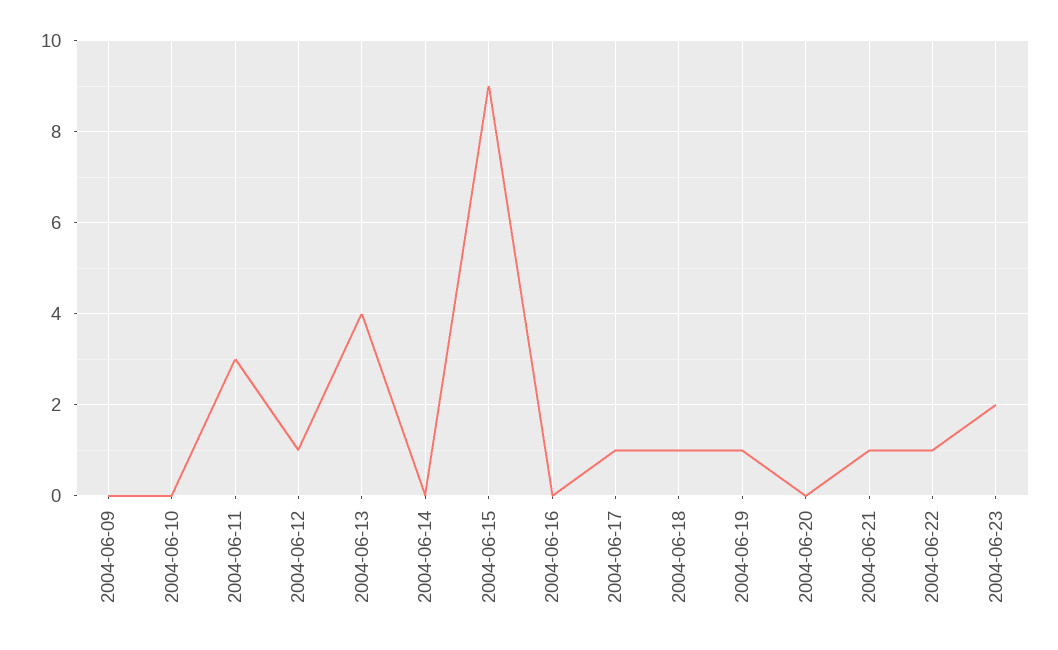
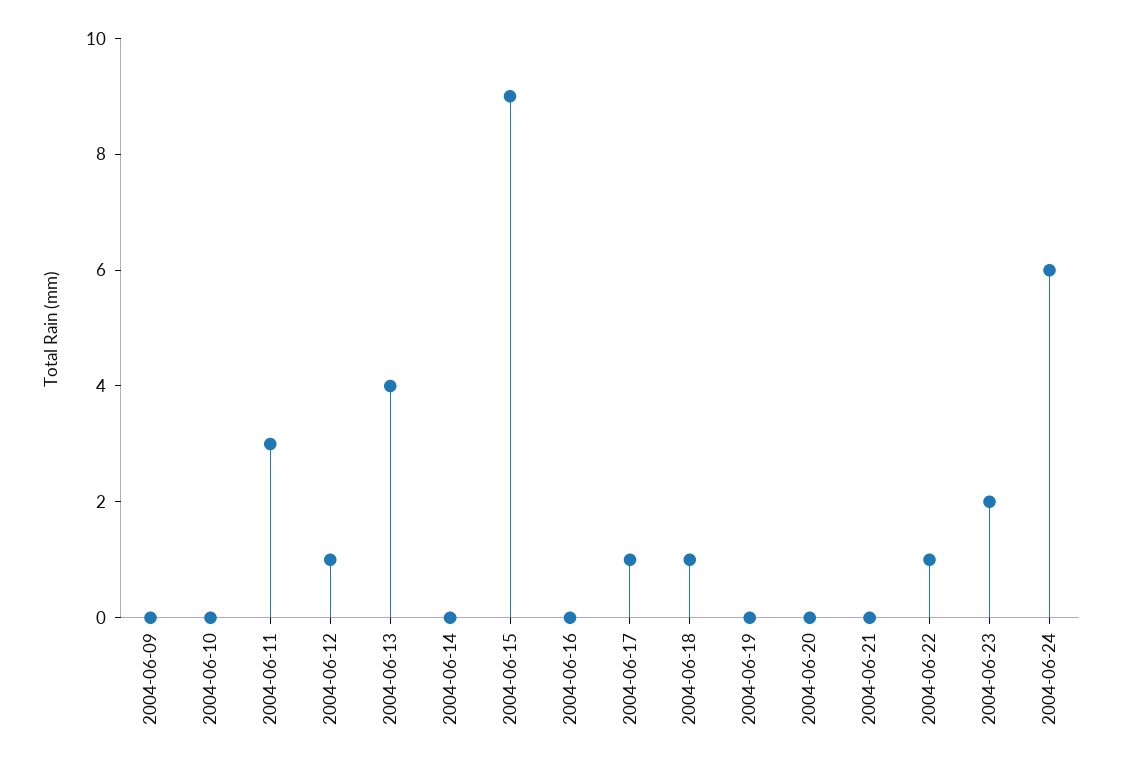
2004-06-19: 1 -> 0
2004-06-21: 1 -> 0
2004-06-24: none -> 6

